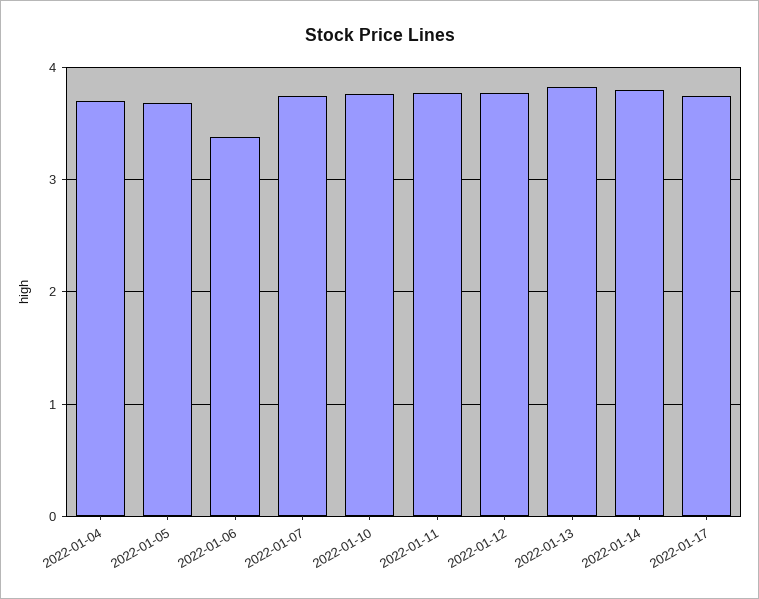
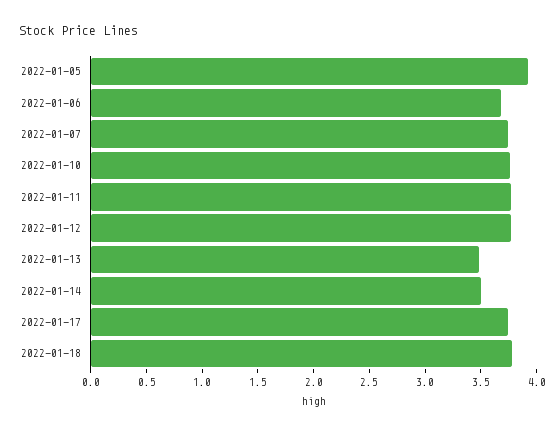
2022-01-04: 3.7 -> none
2022-01-05: 3.7 -> 3.9
2022-01-06: 3.4 -> 3.7
2022-01-13: 3.8 -> 3.5
2022-01-14: 3.8 -> 3.5
2022-01-18: none -> 3.8

